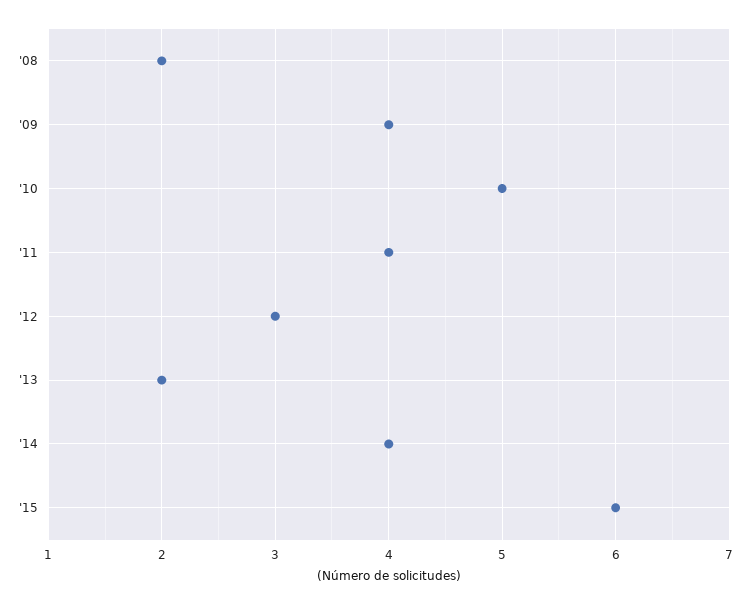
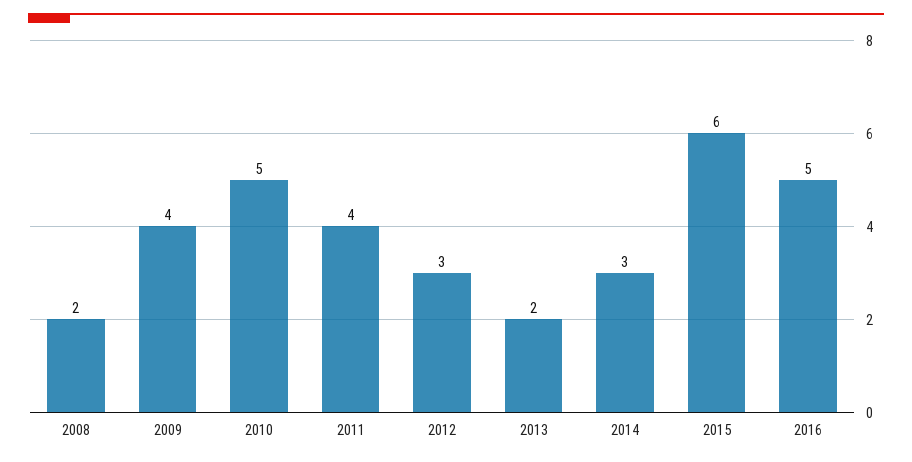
'14: 4 -> 3
2016: none -> 5

